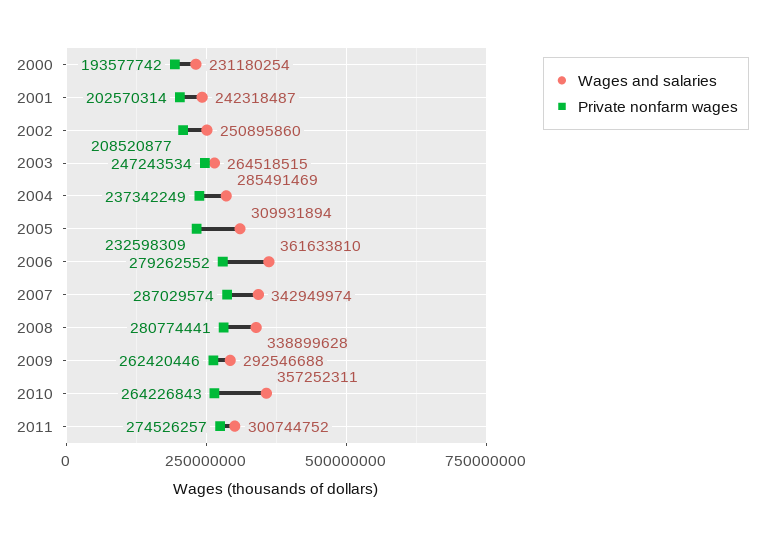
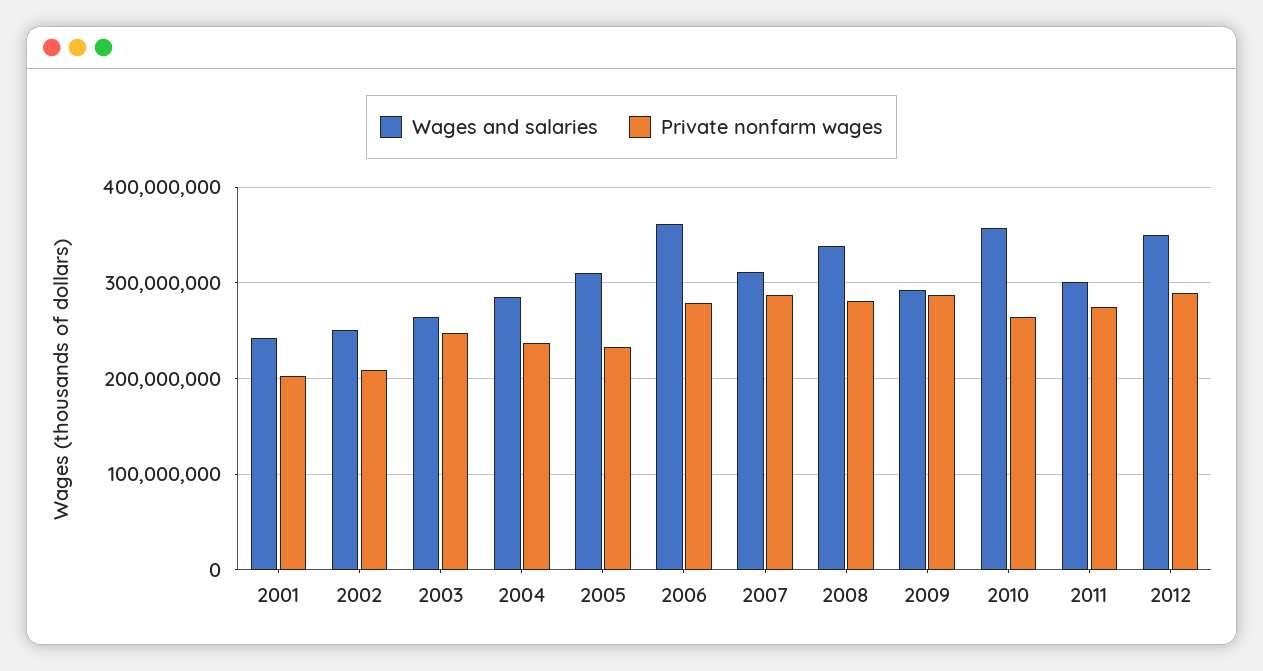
Wages and salaries, 2000: 231180254 -> none
Private nonfarm wages, 2000: 193577742 -> none
Wages and salaries, 2007: 342949974 -> 310000000
Private nonfarm wages, 2009: 262420446 -> 290000000
Wages and salaries, 2012: none -> 350000000
Private nonfarm wages, 2012: none -> 290000000

